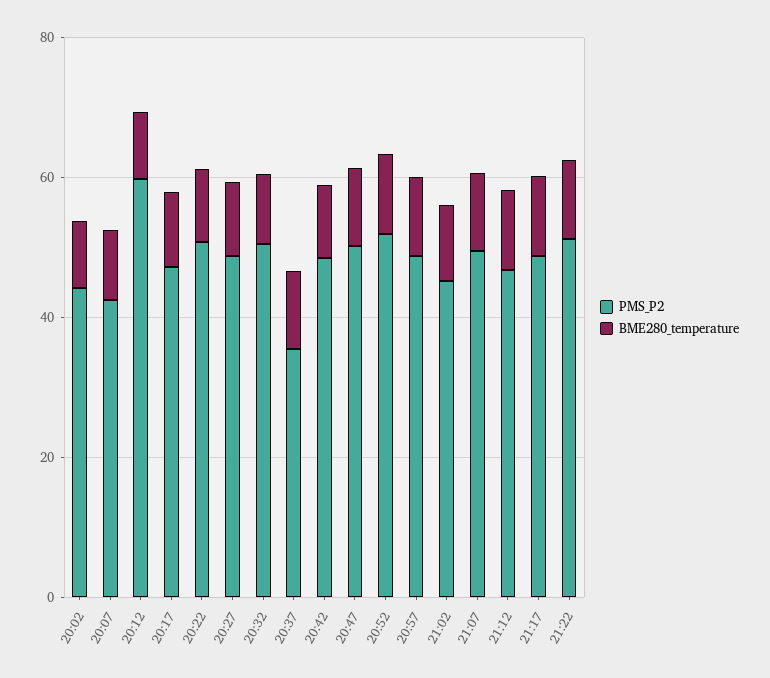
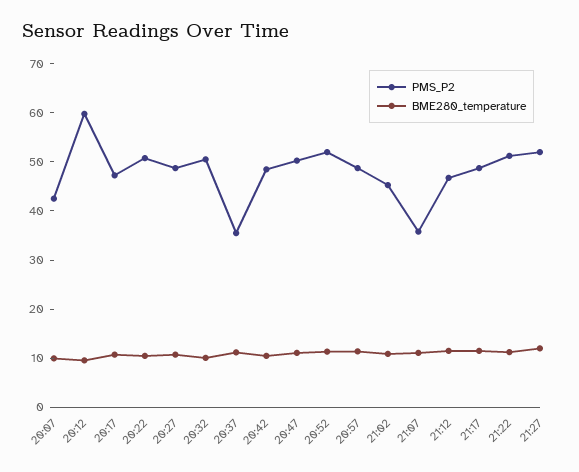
PMS_P2, 20:02: 45 -> none
BME280_temperature, 20:02: 10 -> none
PMS_P2, 21:07: 50 -> 36
PMS_P2, 21:27: none -> 52
BME280_temperature, 21:27: none -> 12

